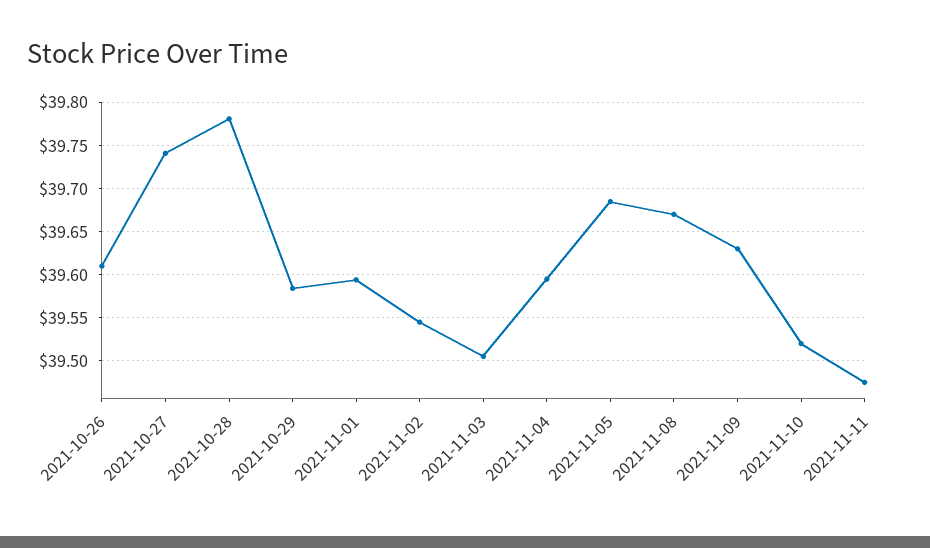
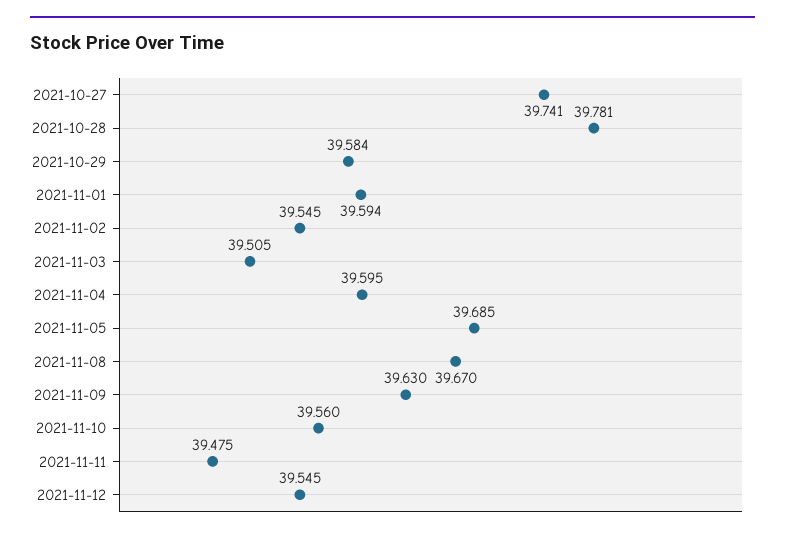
2021-10-26: 39.61 -> none
2021-11-10: 39.52 -> 39.56
2021-11-12: none -> 39.545

